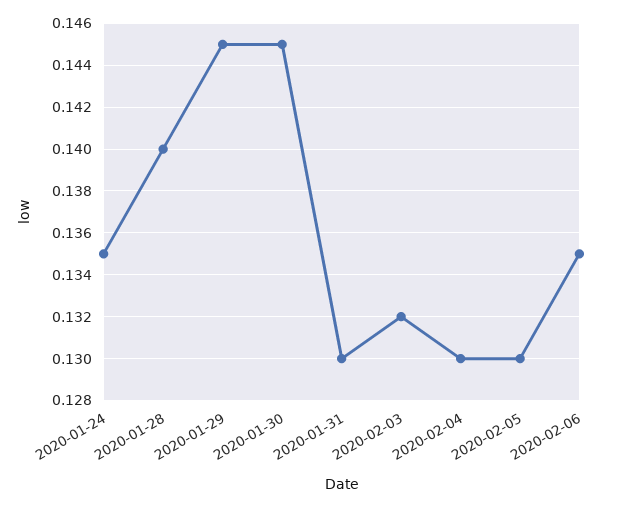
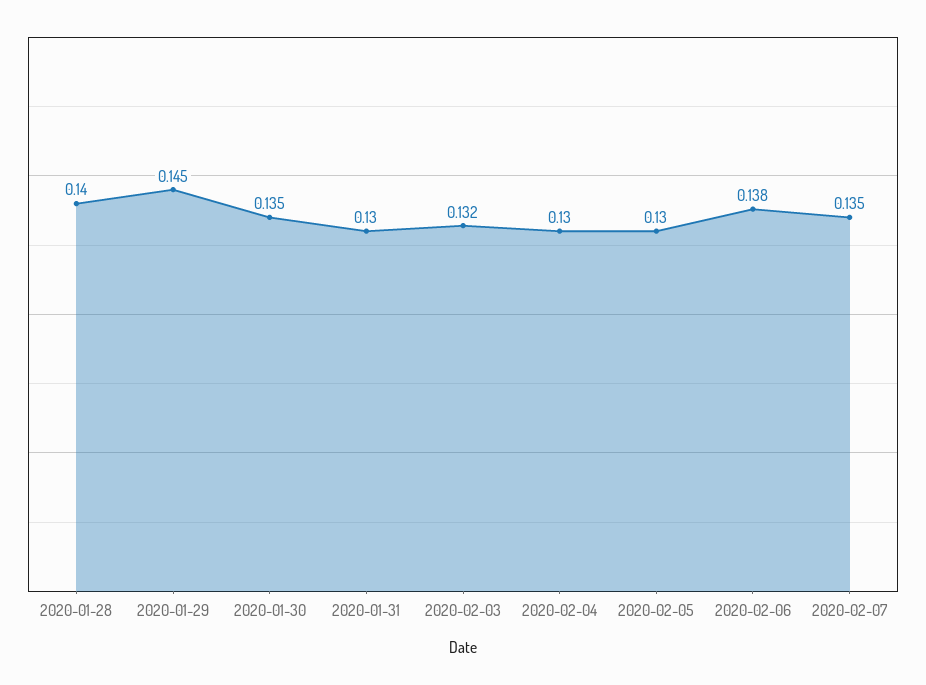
2020-01-24: 0.135 -> none
2020-01-30: 0.145 -> 0.135
2020-02-06: 0.135 -> 0.138
2020-02-07: none -> 0.135

